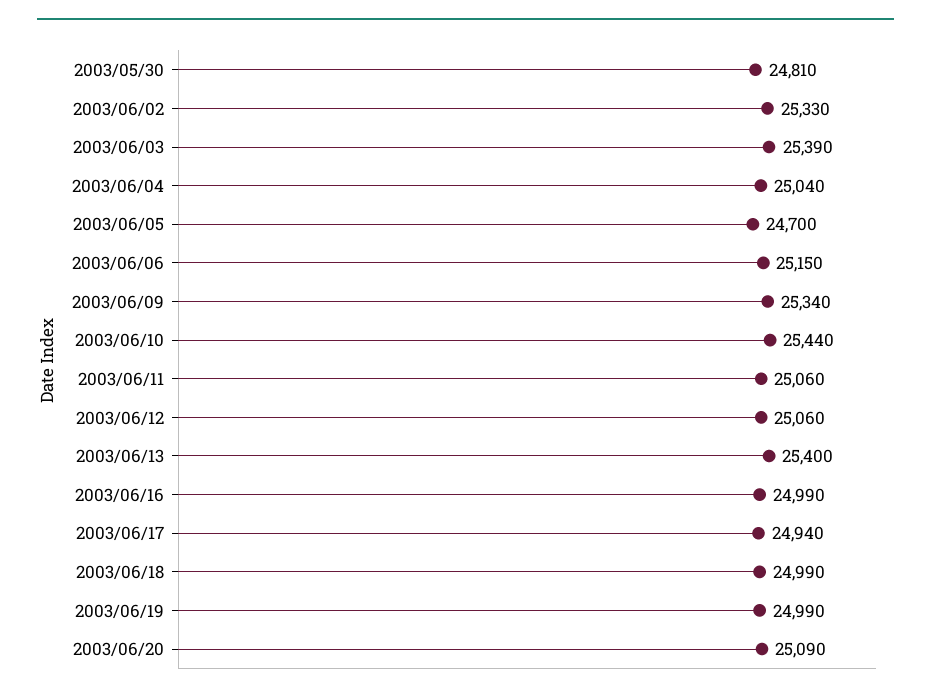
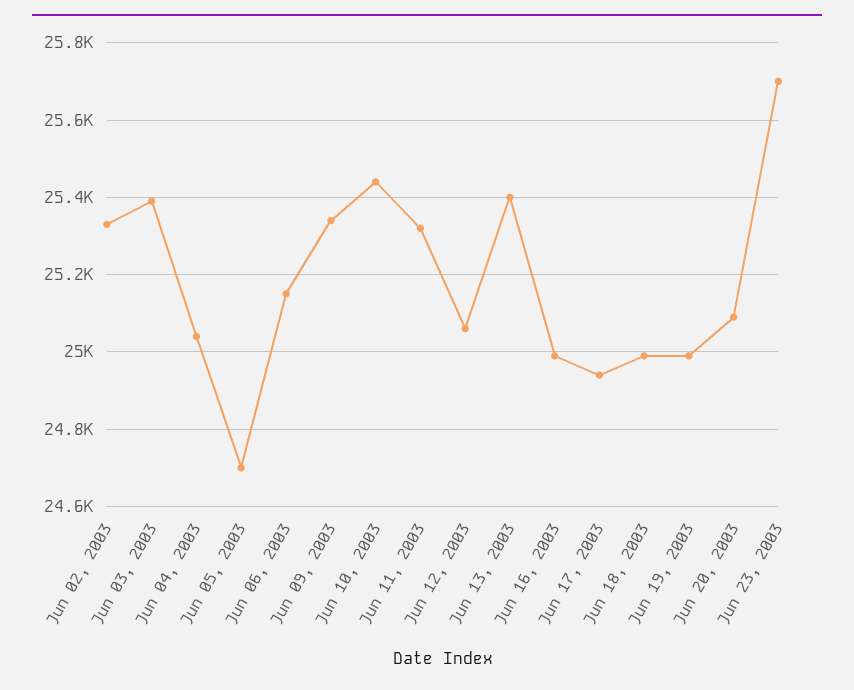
2003/05/30: 24810 -> none
2003/06/11: 25060 -> 25320
Jun 23, 2003: none -> 25700

